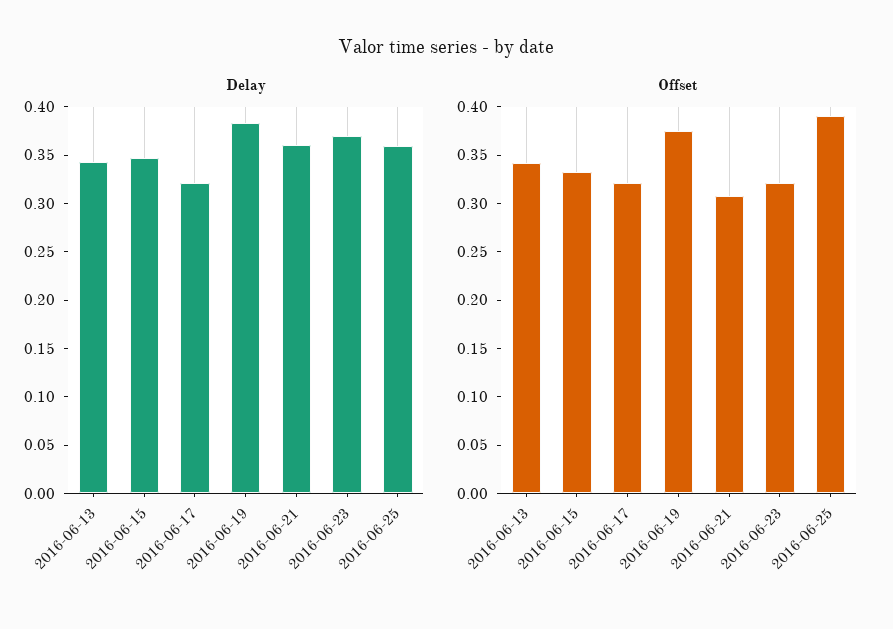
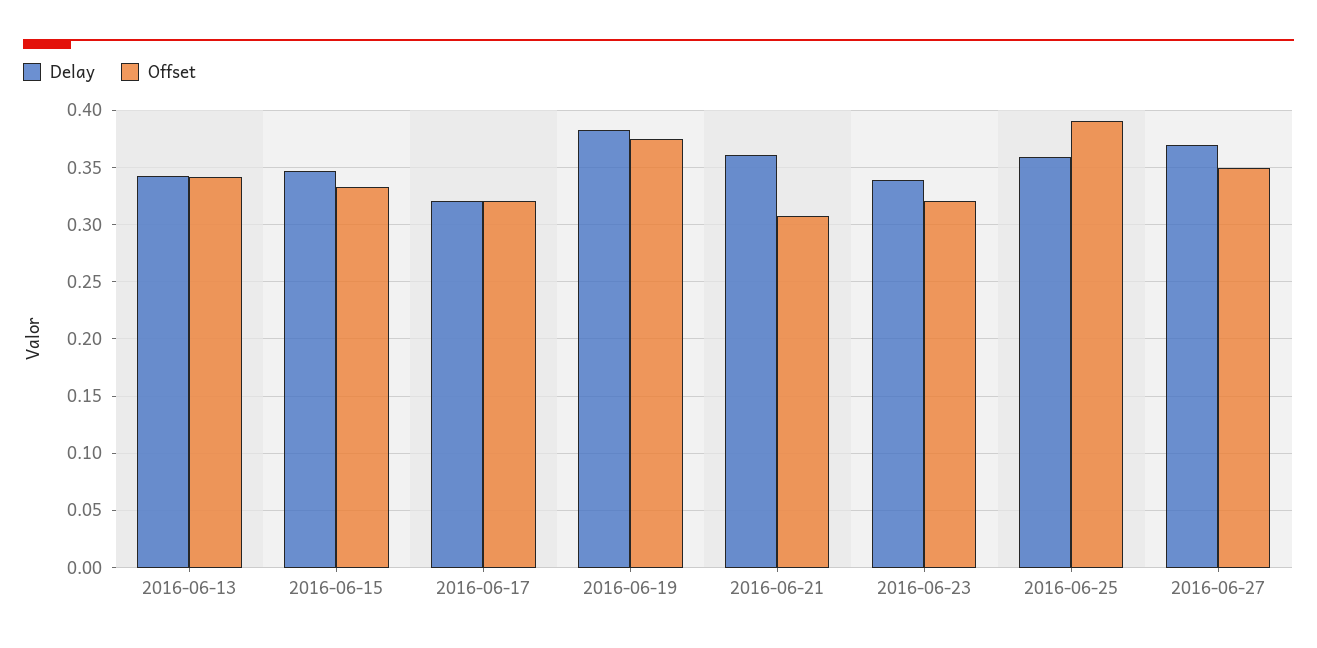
Delay, 2016-06-23: 0.37 -> 0.34
Delay, 2016-06-27: none -> 0.37
Offset, 2016-06-27: none -> 0.35

